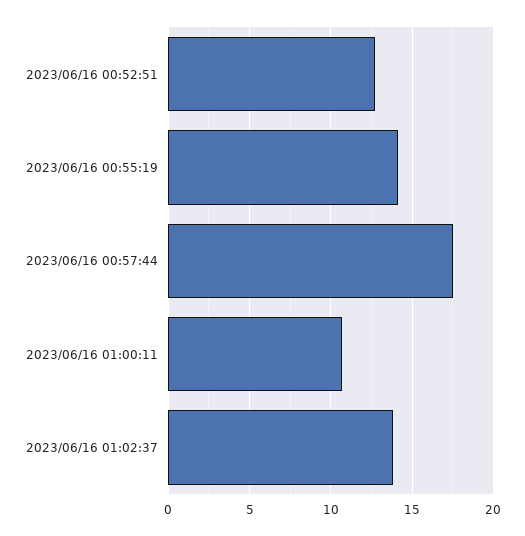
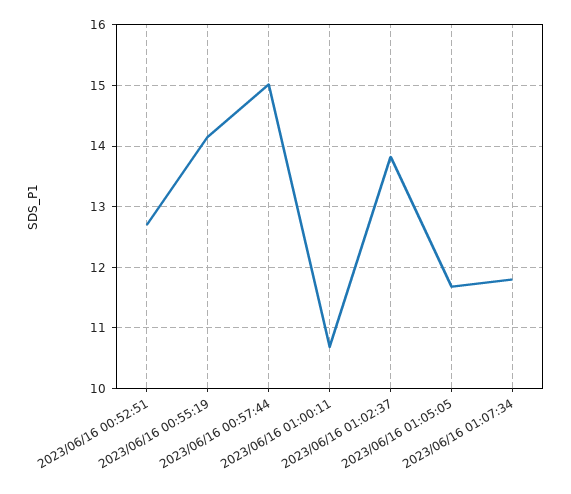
2023/06/16 00:57:44: 17.5 -> 15
2023/06/16 01:05:05: none -> 11.7
2023/06/16 01:07:34: none -> 11.8

